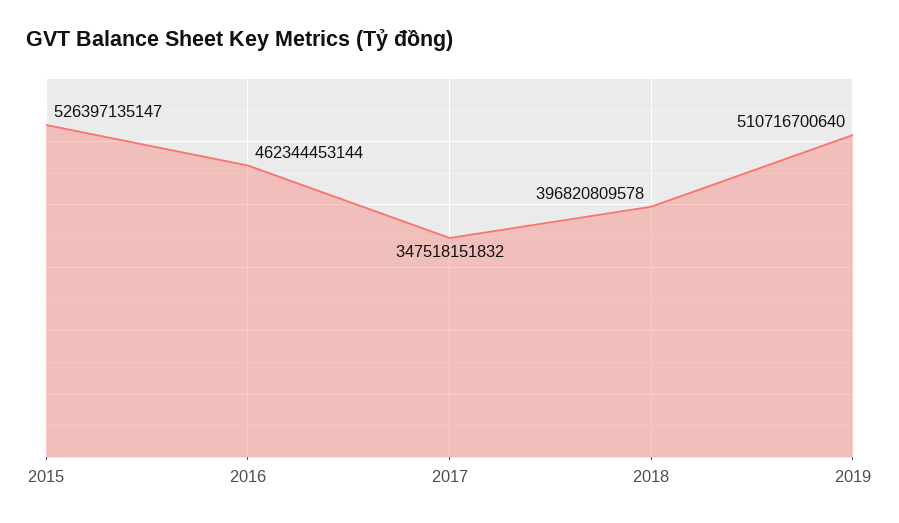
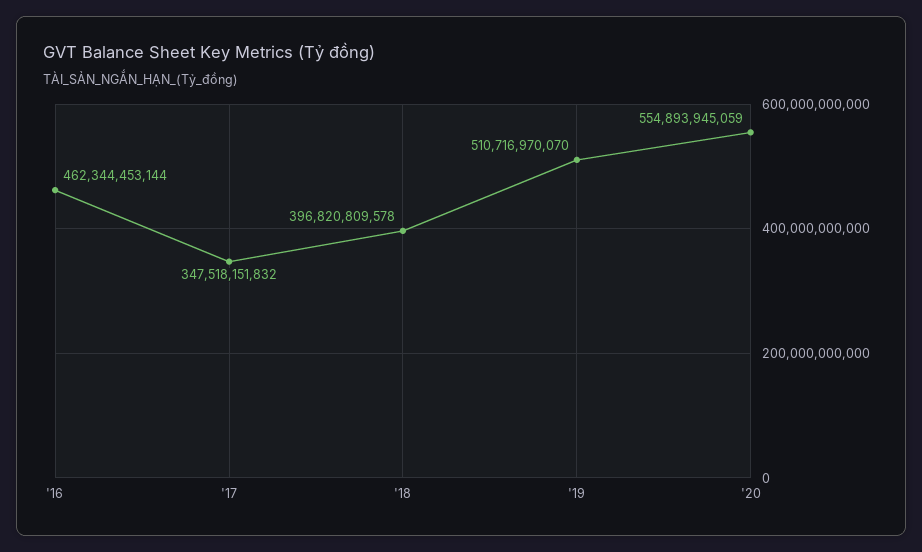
2015: 526397135147 -> none
2019: 510716700640 -> 510716970070
'20: none -> 554893945059

